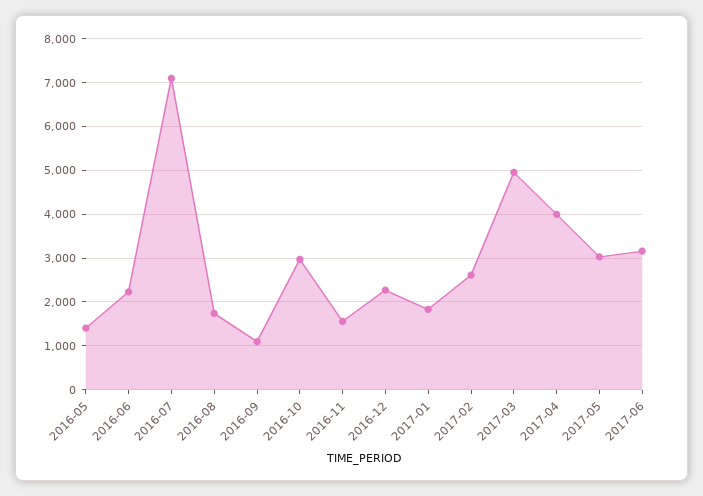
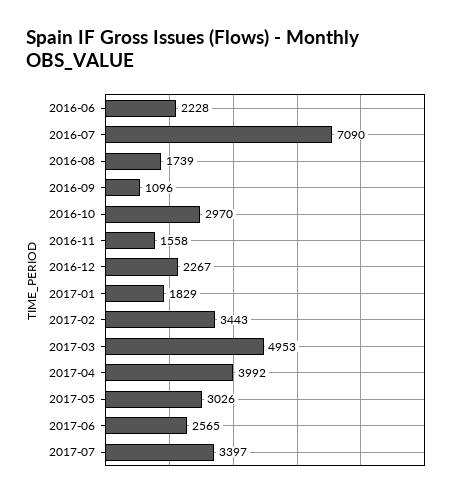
2016-05: 1400 -> none
2017-02: 2600 -> 3443
2017-06: 3200 -> 2565
2017-07: none -> 3397

